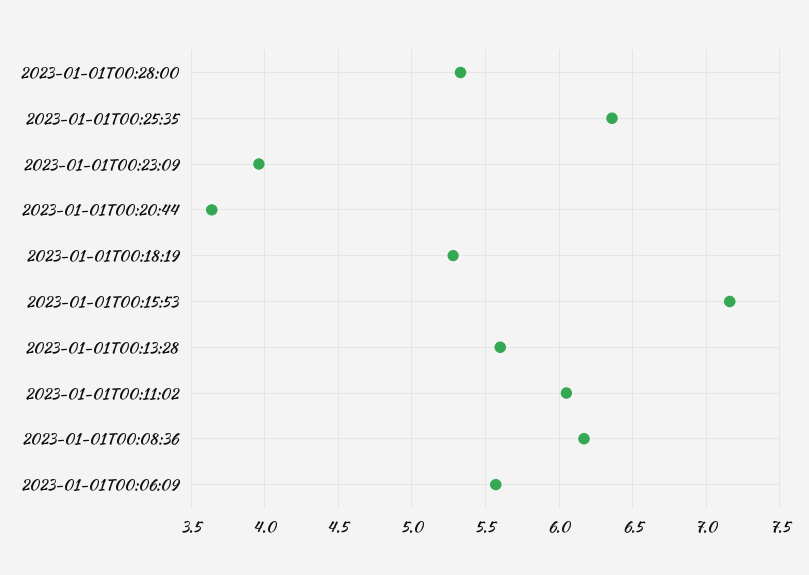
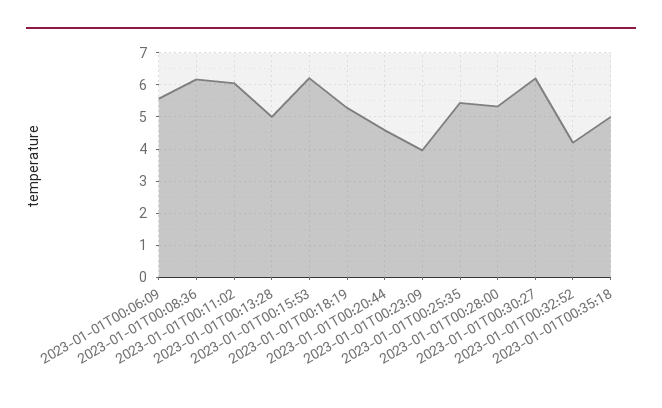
2023-01-01T00:25:35: 6.35 -> 5.4
2023-01-01T00:20:44: 3.65 -> 4.6
2023-01-01T00:15:53: 7.15 -> 6.2
2023-01-01T00:13:28: 5.6 -> 5
2023-01-01T00:30:27: none -> 6.2
2023-01-01T00:32:52: none -> 4.2
2023-01-01T00:35:18: none -> 5

